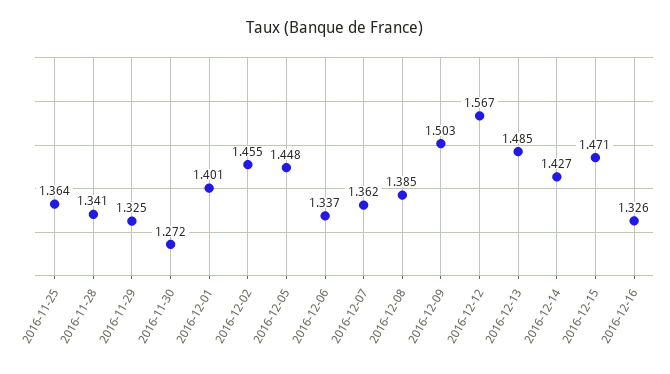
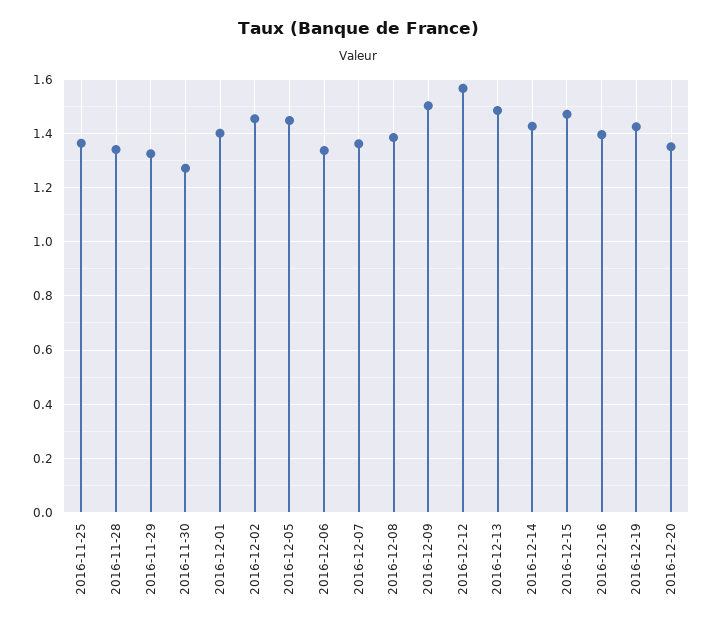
2016-12-16: 1.326 -> 1.4
2016-12-19: none -> 1.425
2016-12-20: none -> 1.35

